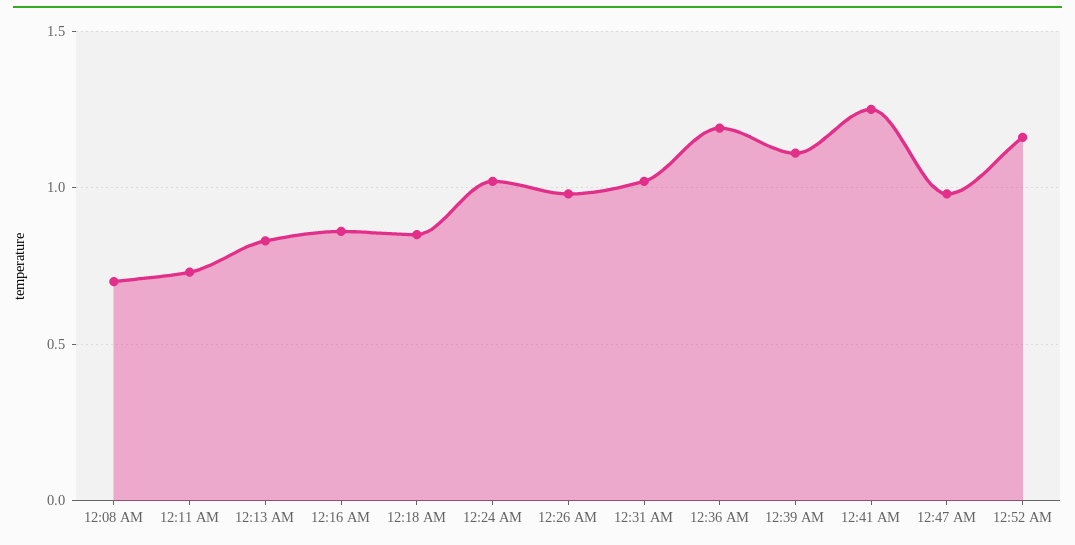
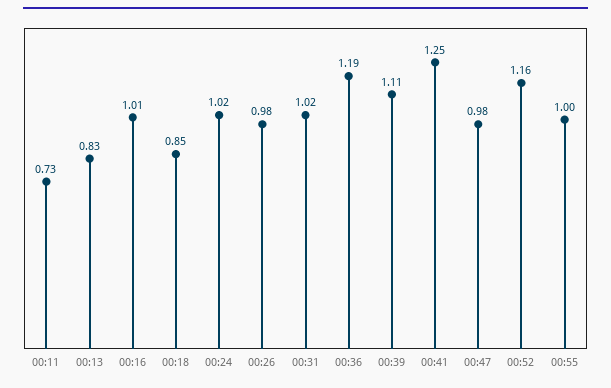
12:08 AM: 0.7 -> none
12:16 AM: 0.85 -> 1.01
00:55: none -> 1

